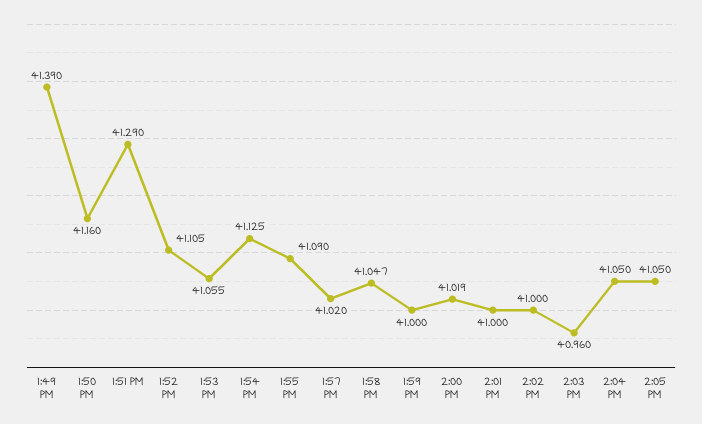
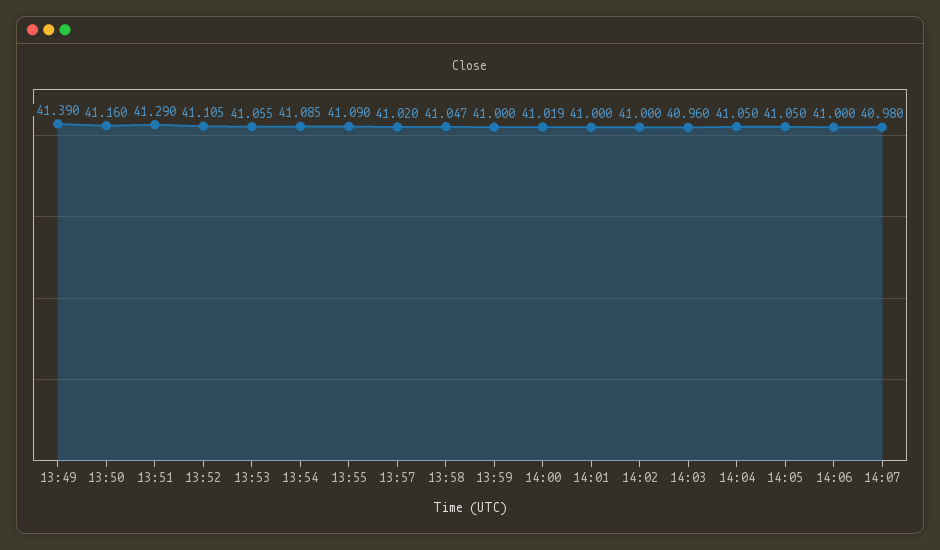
1:54 PM: 41.125 -> 41.085
14:06: none -> 41
14:07: none -> 40.98

